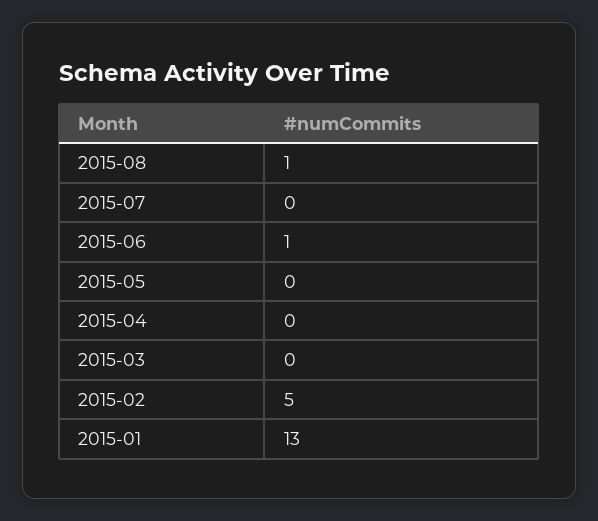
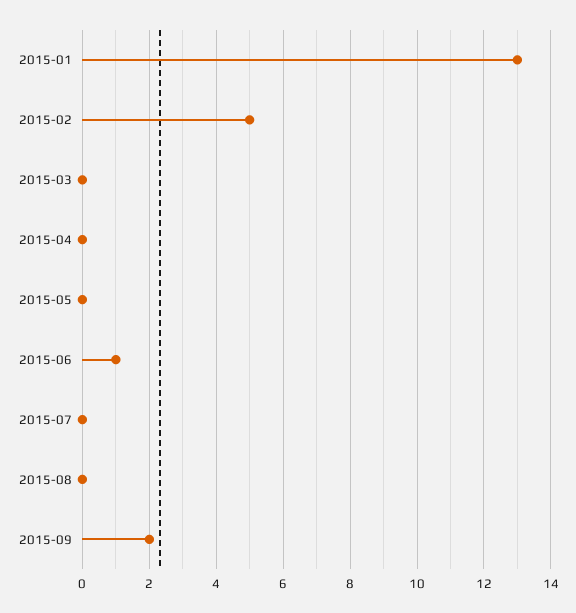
2015-08: 1 -> 0
2015-09: none -> 2

